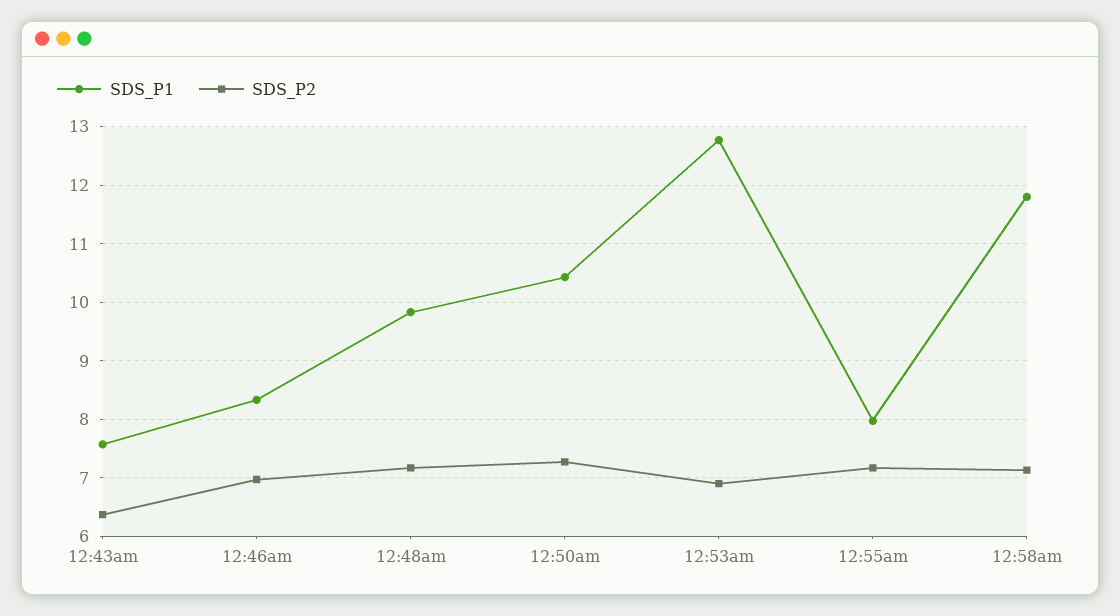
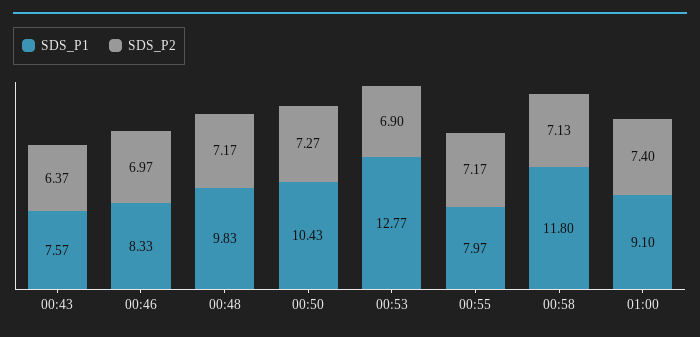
SDS_P1, 01:00: none -> 9.1
SDS_P2, 01:00: none -> 7.4

